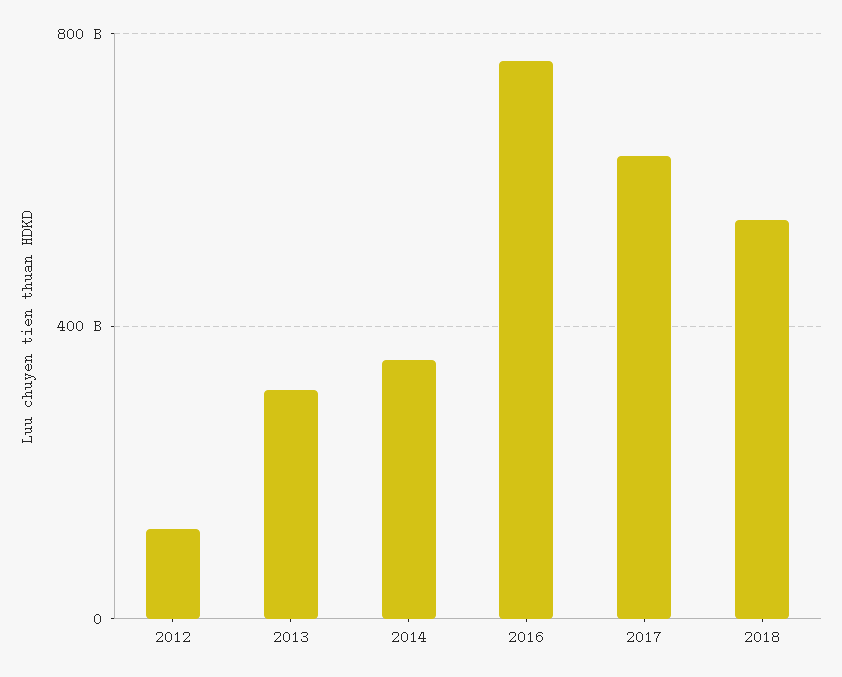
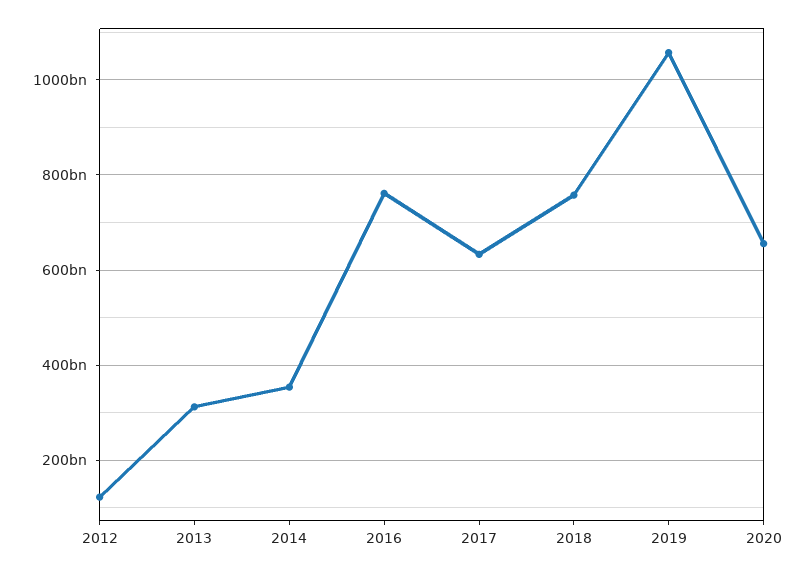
2018: 550000000000 -> 760000000000
2019: none -> 1060000000000
2020: none -> 660000000000

